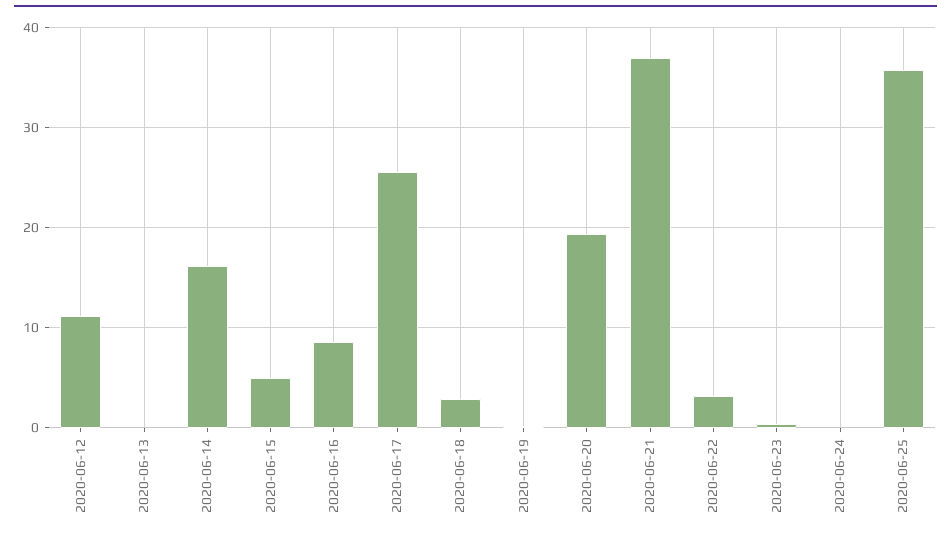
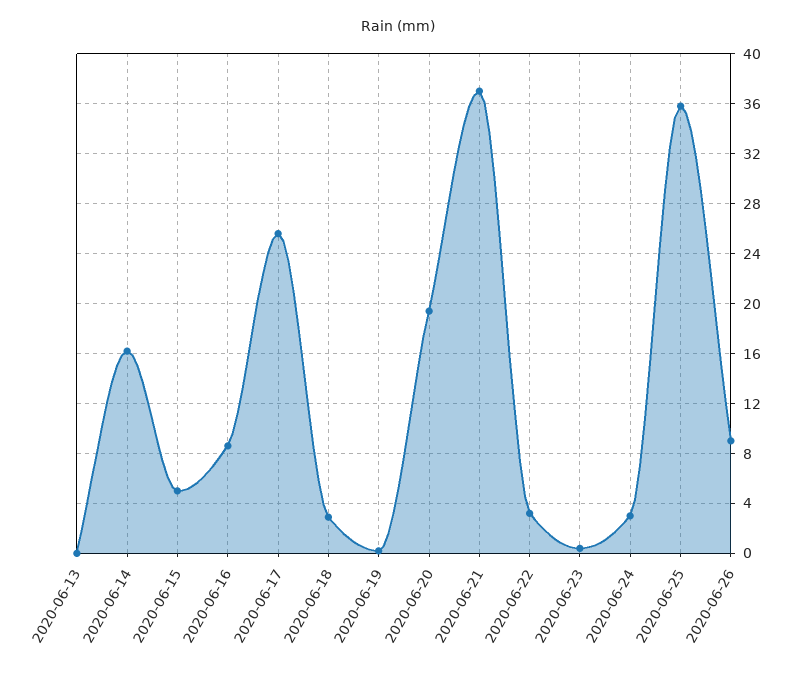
2020-06-12: 11 -> none
2020-06-24: 0 -> 3
2020-06-26: none -> 9

